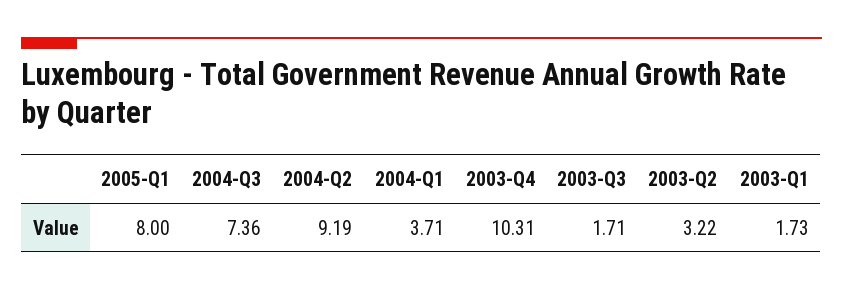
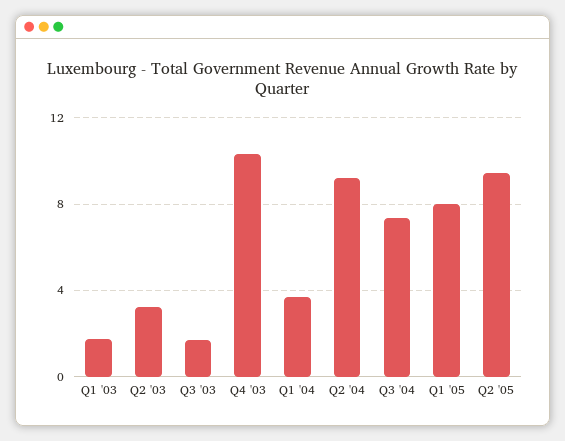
Q2 '05: none -> 9.5

